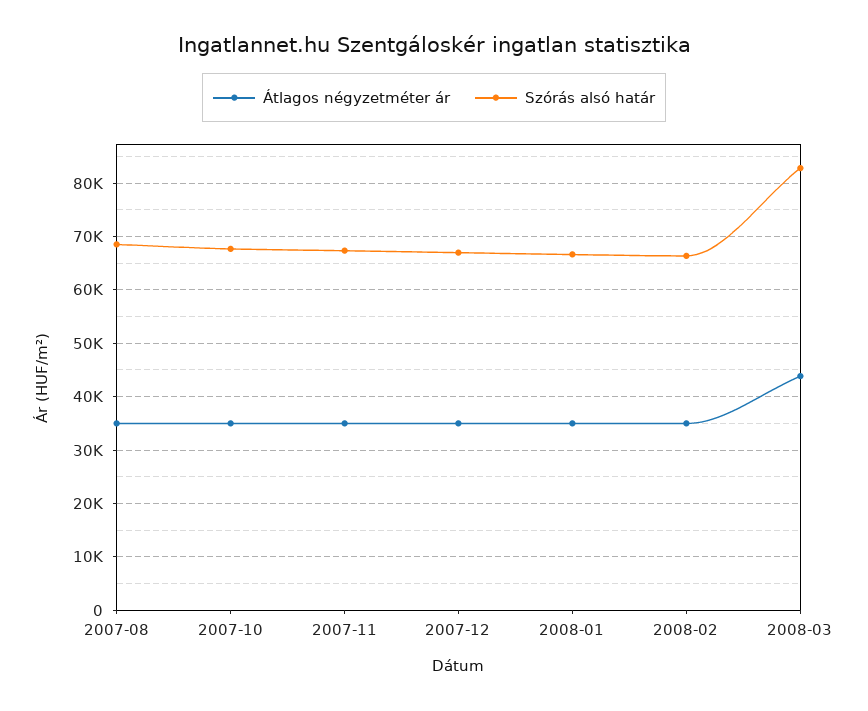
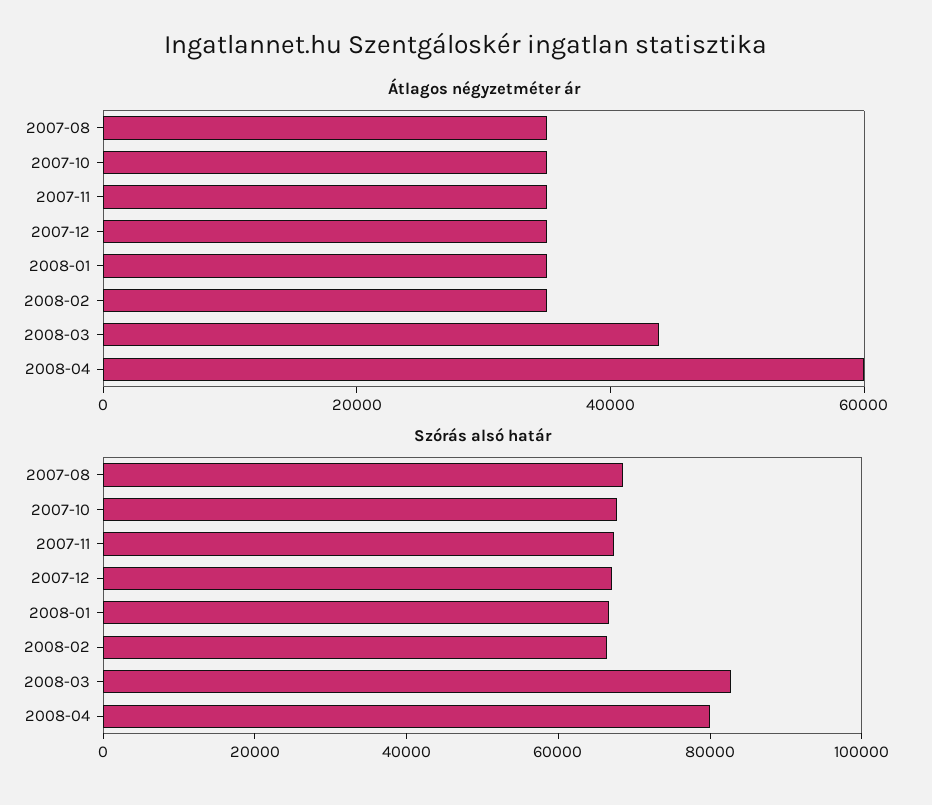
Átlagos négyzetméter ár, 2008-04: none -> 60000
Szórás alsó határ, 2008-04: none -> 80000

